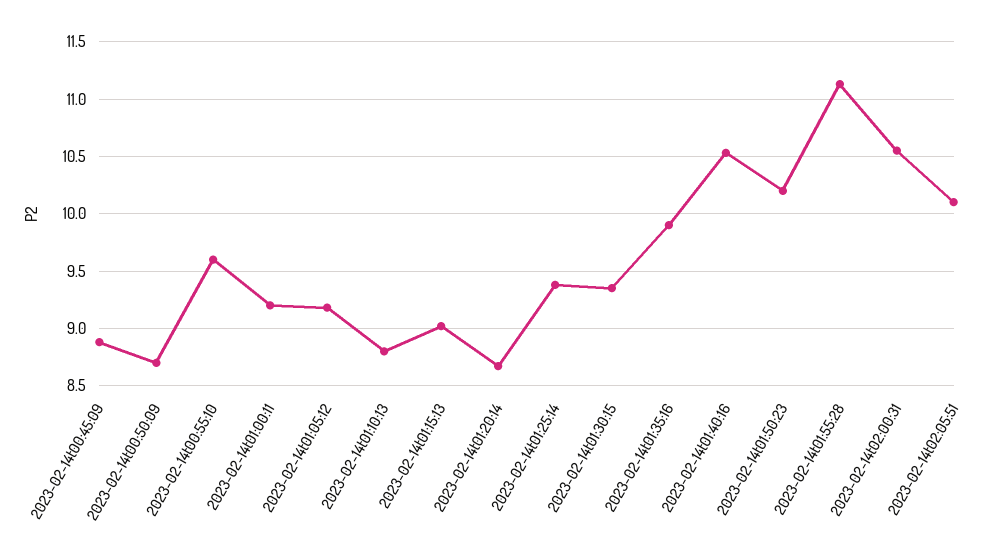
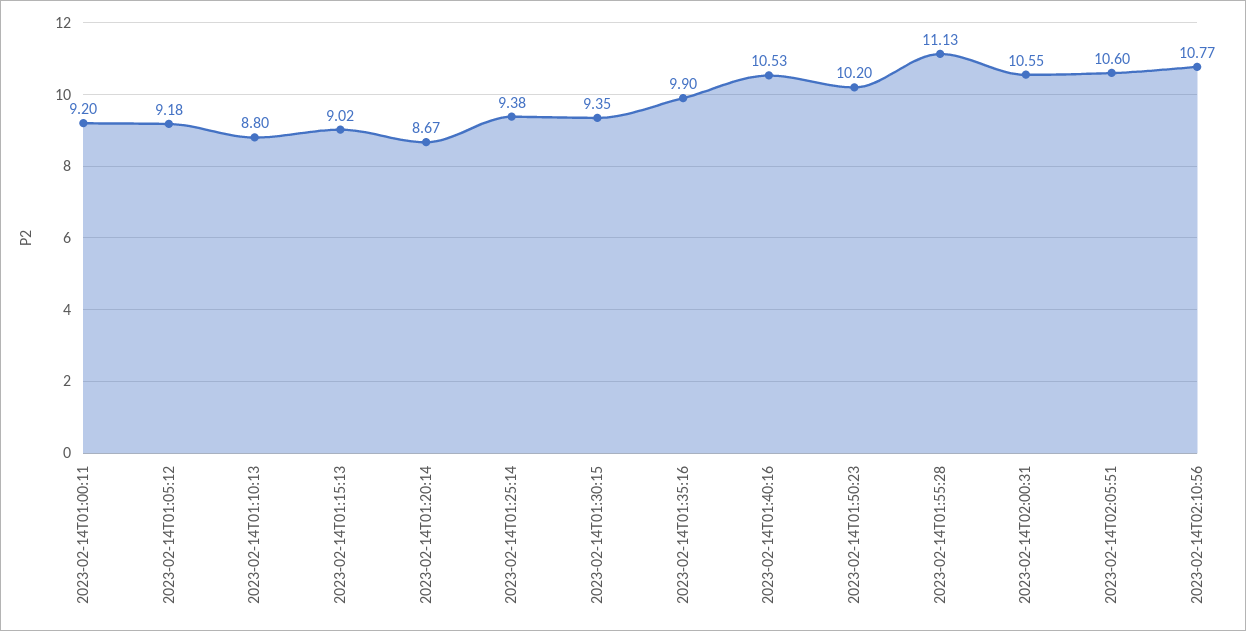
2023-02-14t00:45:09: 8.9 -> none
2023-02-14t00:50:09: 8.7 -> none
2023-02-14t00:55:10: 9.6 -> none
2023-02-14t02:05:51: 10.1 -> 10.6
2023-02-14T02:10:56: none -> 10.77

